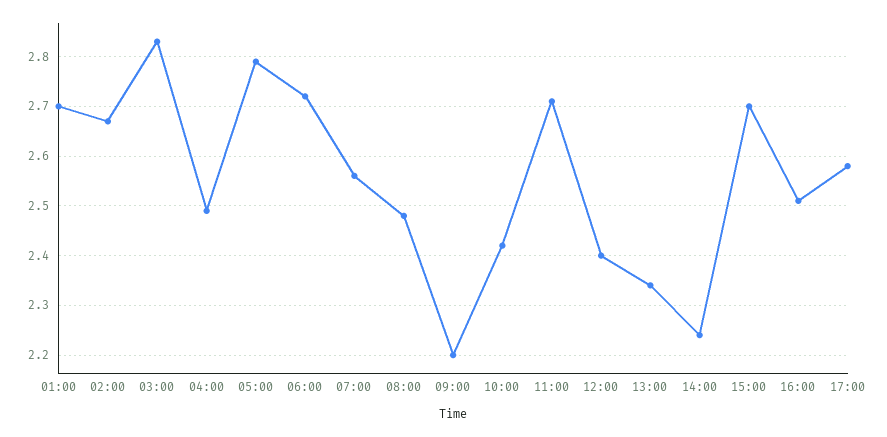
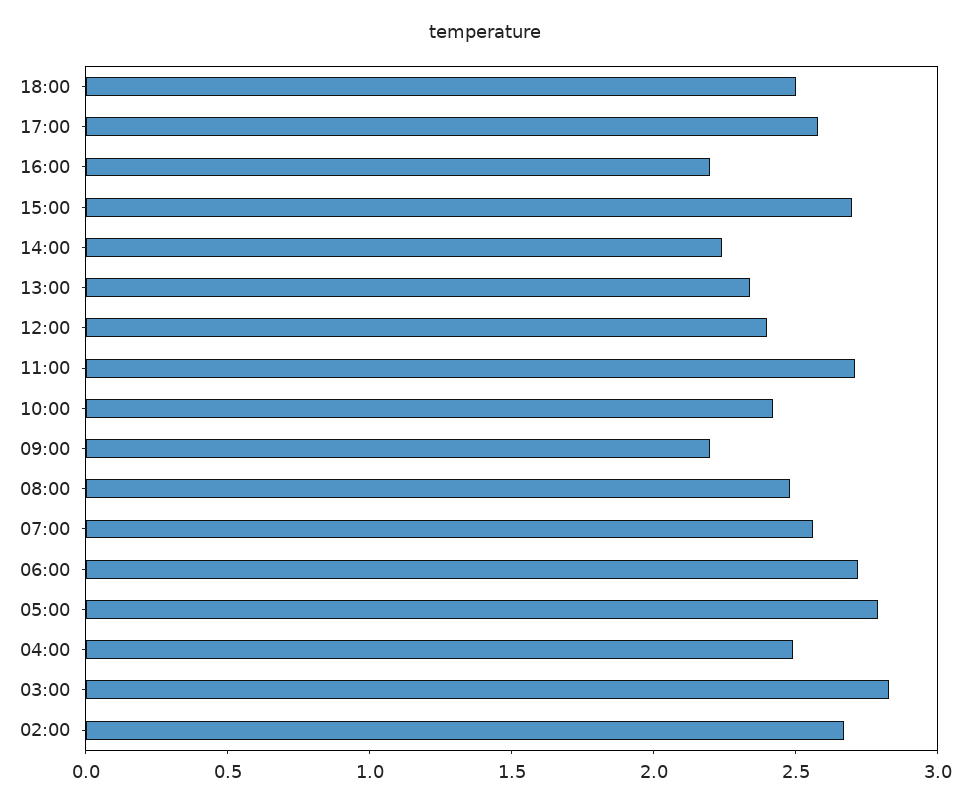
01:00: 2.7 -> none
16:00: 2.5 -> 2.2
18:00: none -> 2.5

